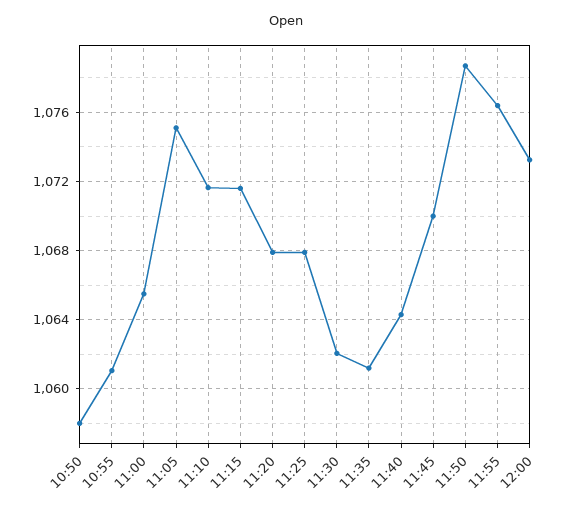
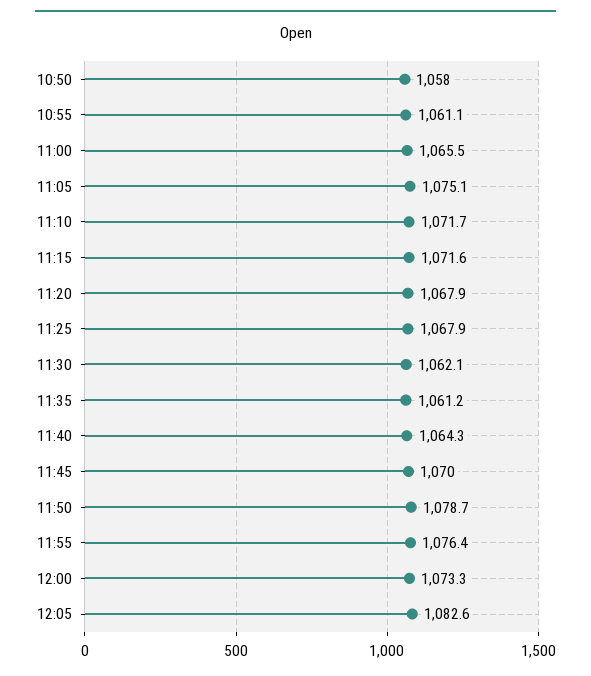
12:05: none -> 1082.6

